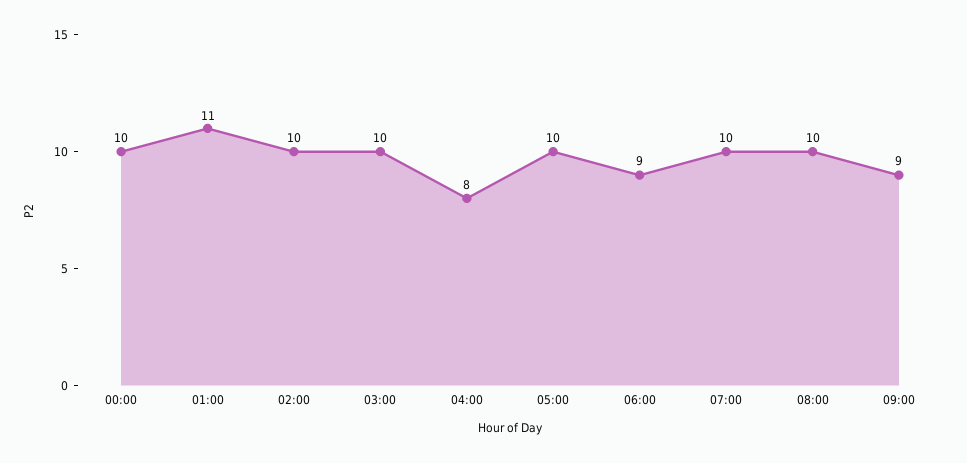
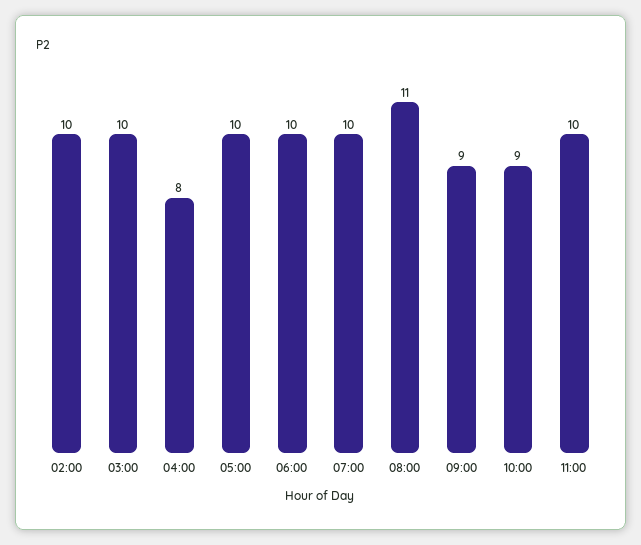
00:00: 10 -> none
01:00: 11 -> none
06:00: 9 -> 10
08:00: 10 -> 11
10:00: none -> 9
11:00: none -> 10

